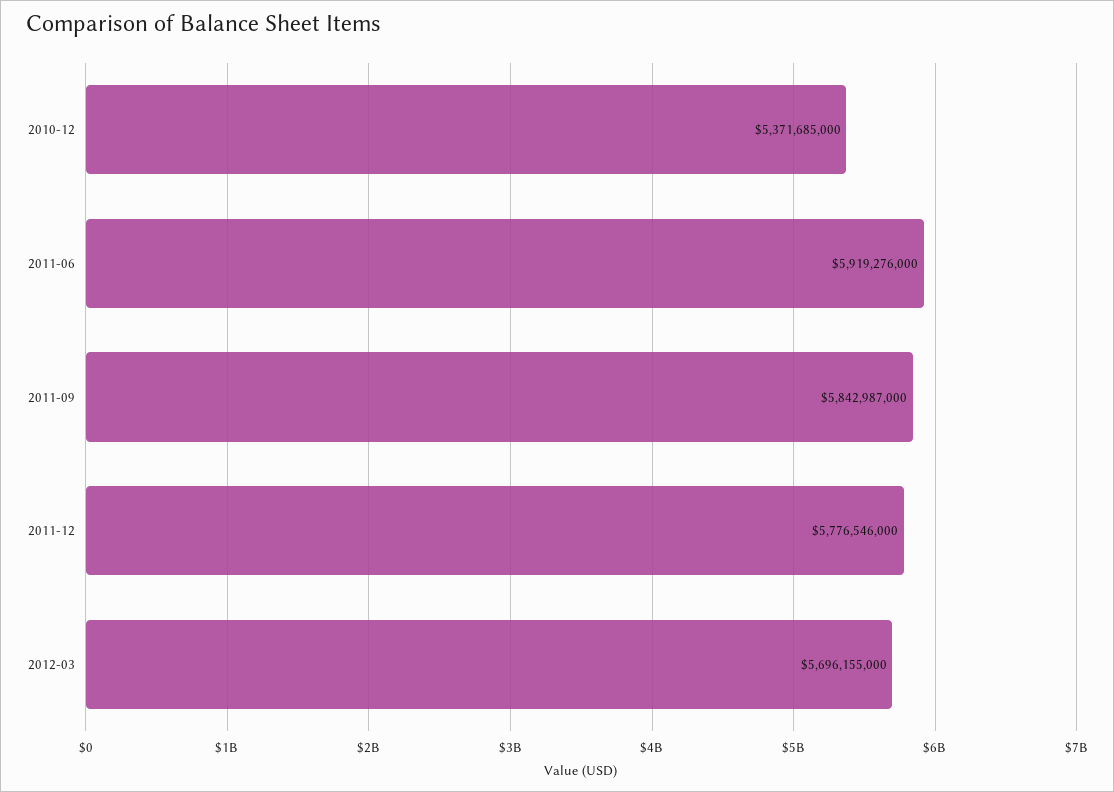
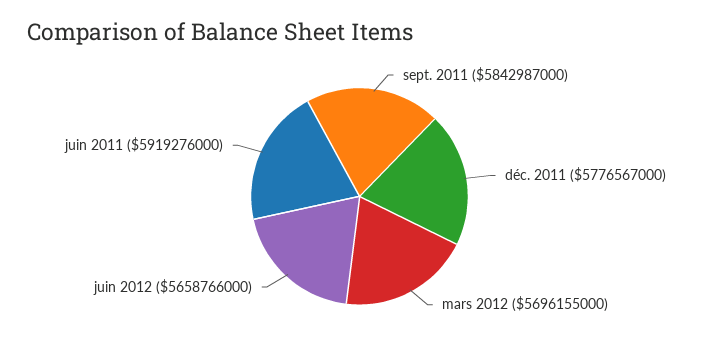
2010-12: 5371685000 -> none
2011-12: 5776546000 -> 5776567000
juin 2012: none -> 5658766000

